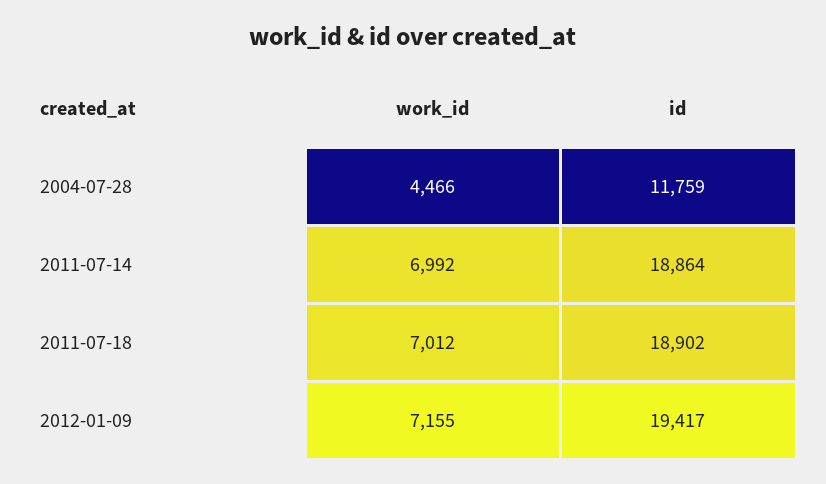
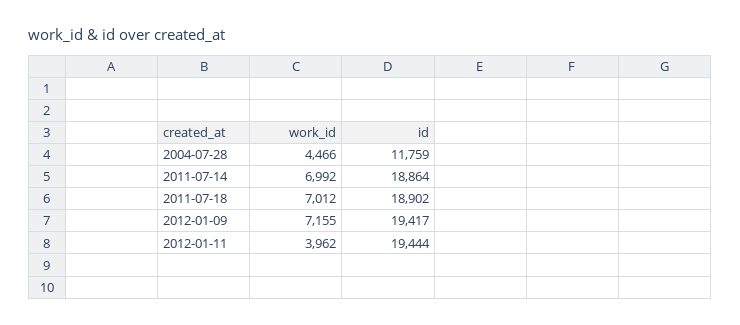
work_id, 2012-01-11: none -> 3962
id, 2012-01-11: none -> 19444

